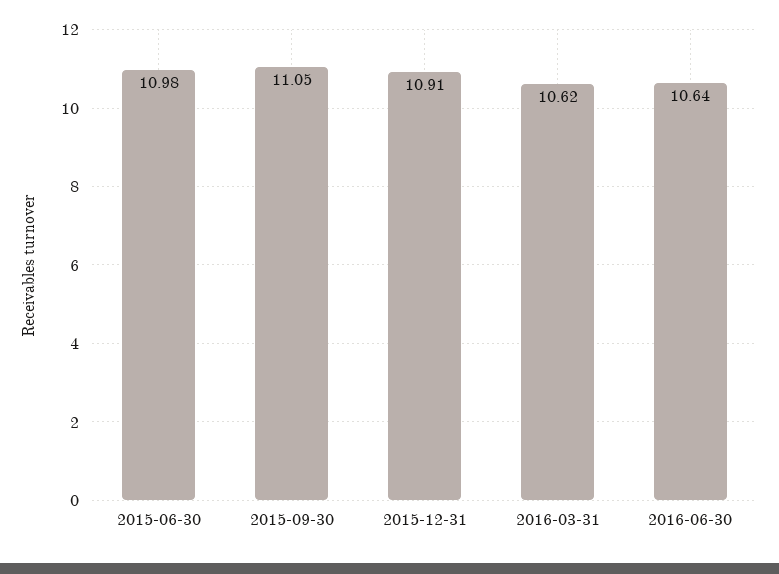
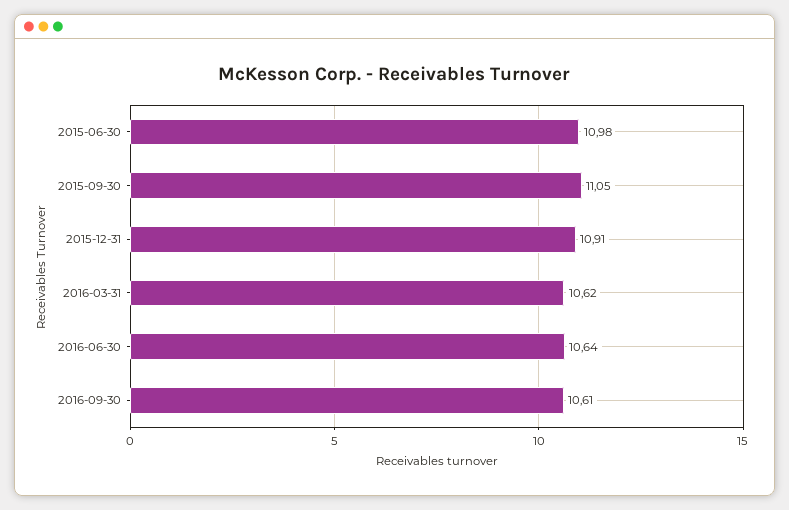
2016-09-30: none -> 10.61

